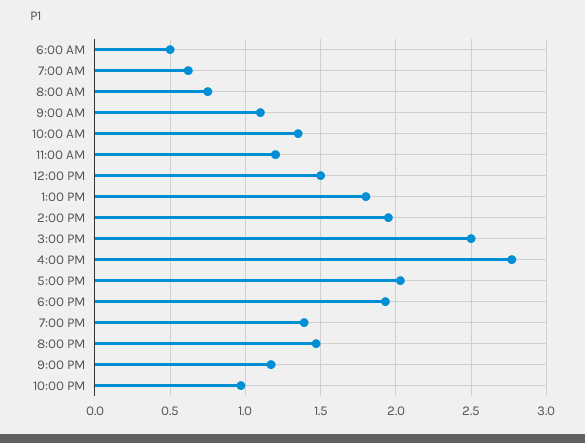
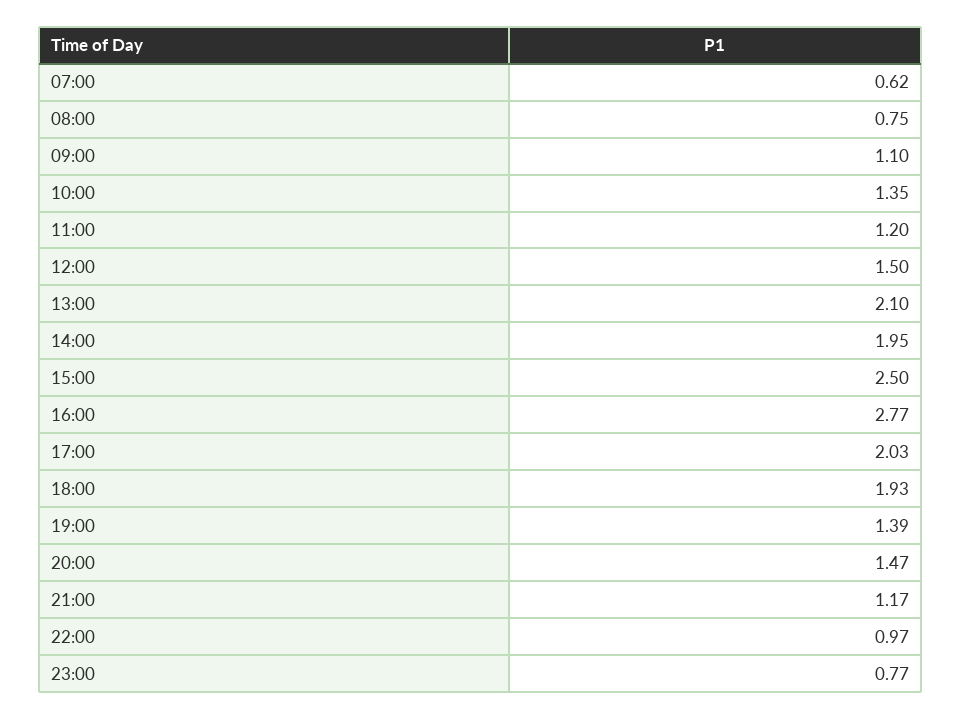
6:00 AM: 0.5 -> none
1:00 PM: 1.8 -> 2.1
23:00: none -> 0.77

